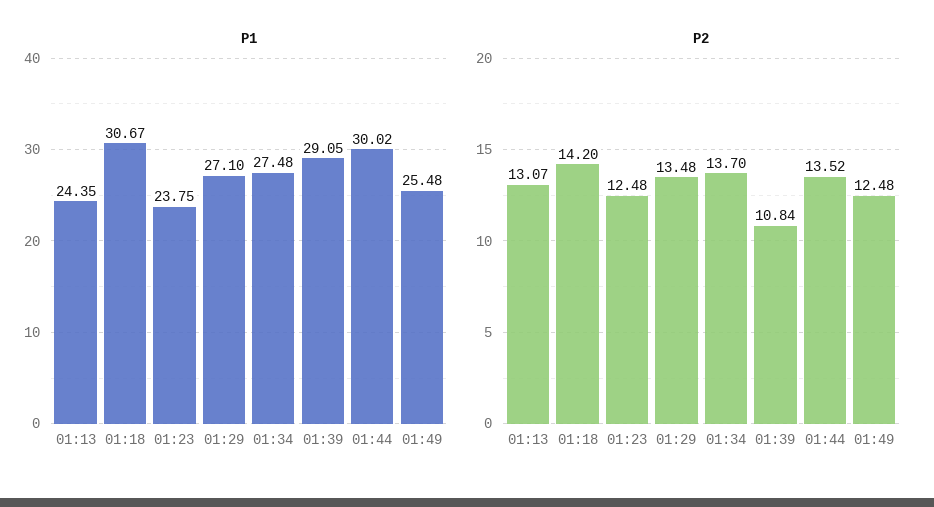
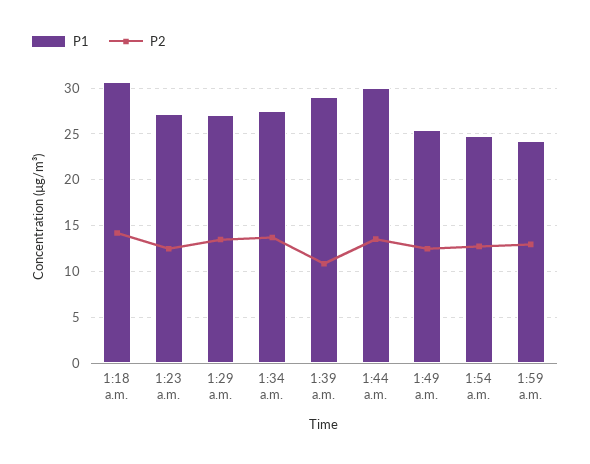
P1, 01:13: 24.35 -> none
P1, 01:23: 23.75 -> 27
P2, 01:13: 13.07 -> none
P1, 1:54 a.m.: none -> 25
P2, 1:54 a.m.: none -> 13
P1, 1:59 a.m.: none -> 24
P2, 1:59 a.m.: none -> 13

